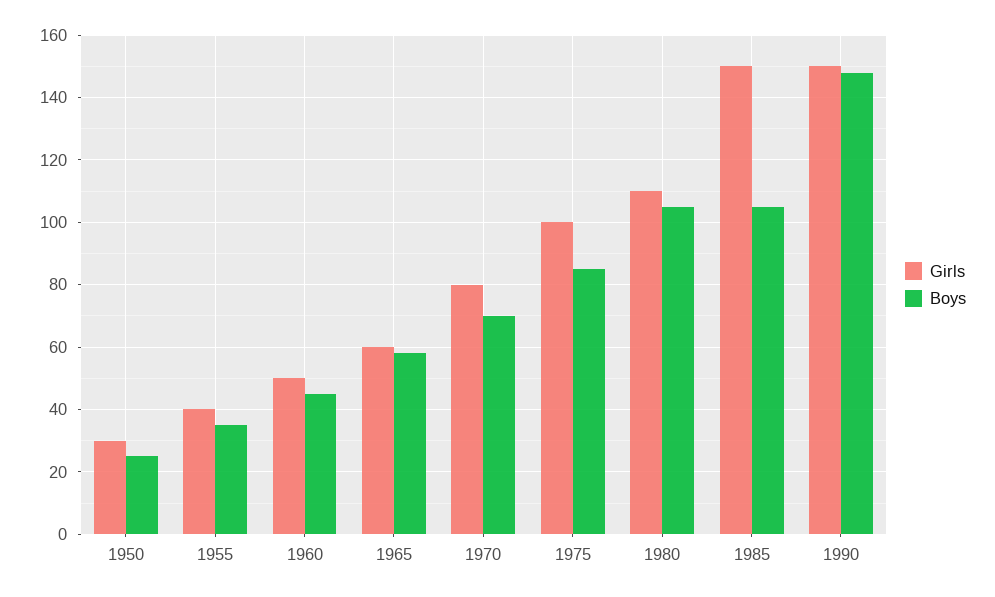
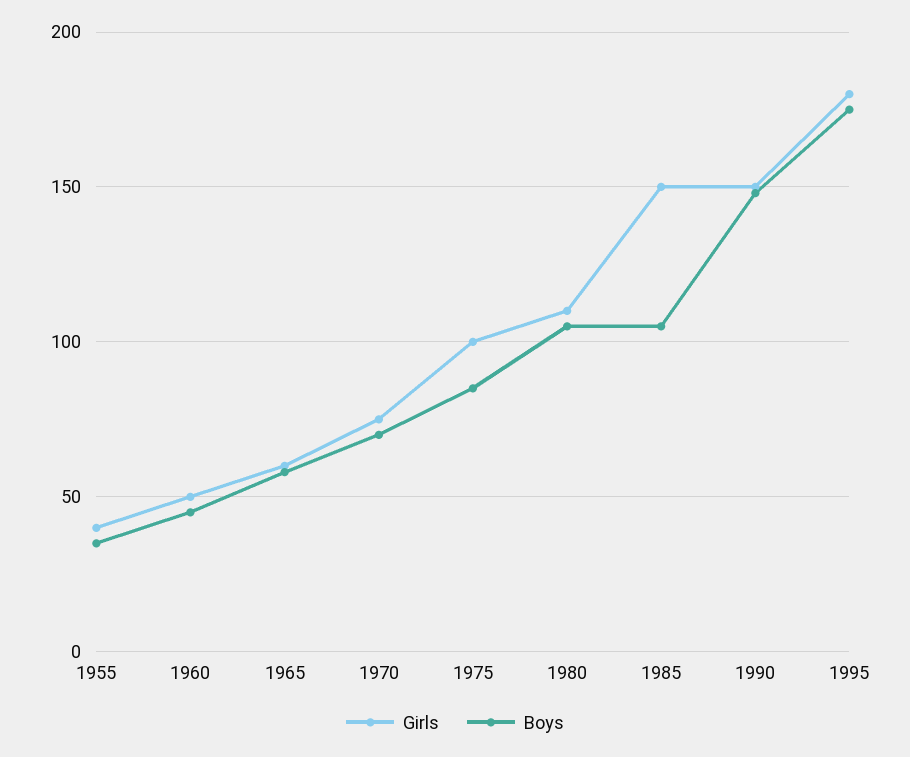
Girls, 1950: 30 -> none
Boys, 1950: 25 -> none
Girls, 1970: 80 -> 75
Girls, 1995: none -> 180
Boys, 1995: none -> 175

